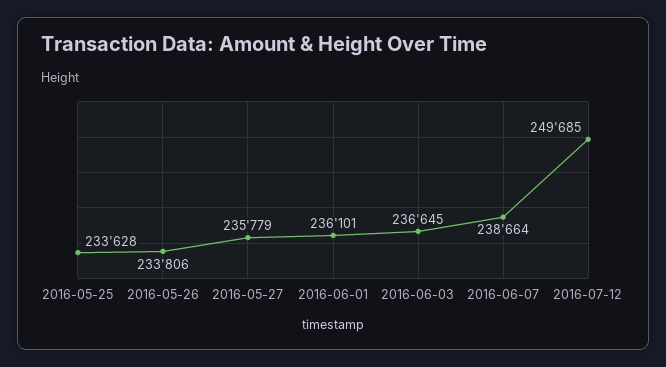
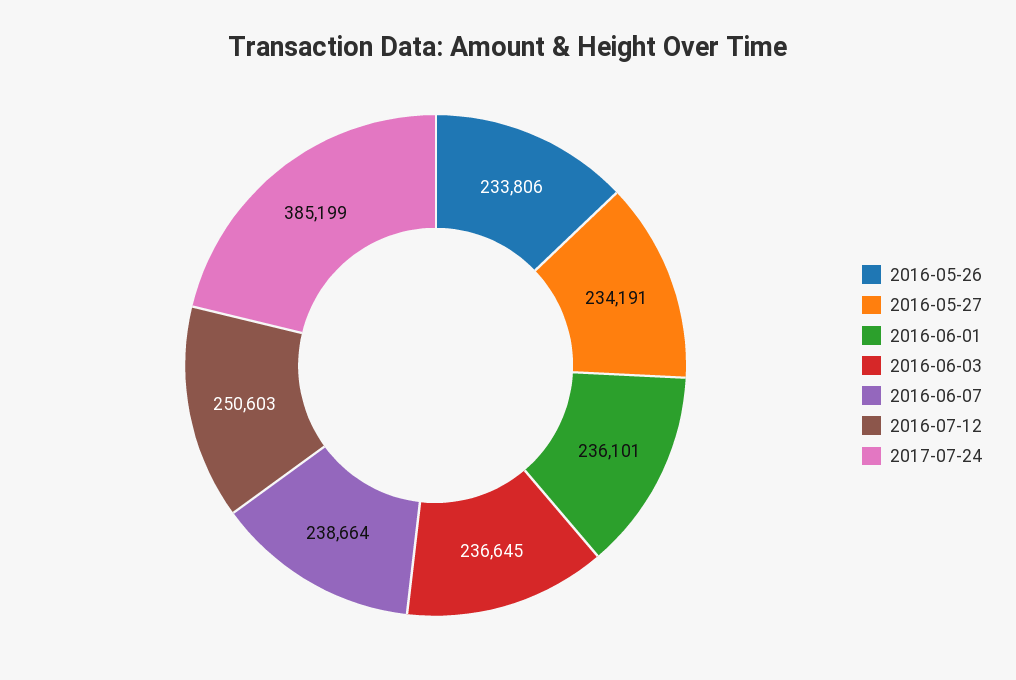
2016-05-25: 233628 -> none
2016-05-27: 235779 -> 234191
2016-07-12: 249685 -> 250603
2017-07-24: none -> 385199

